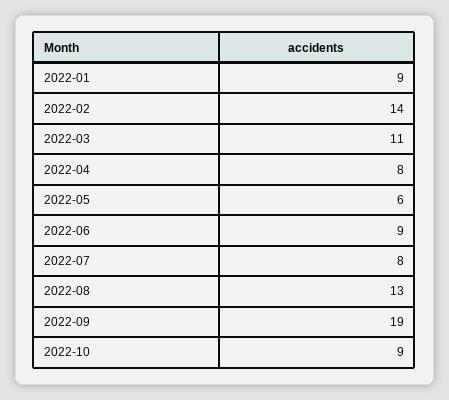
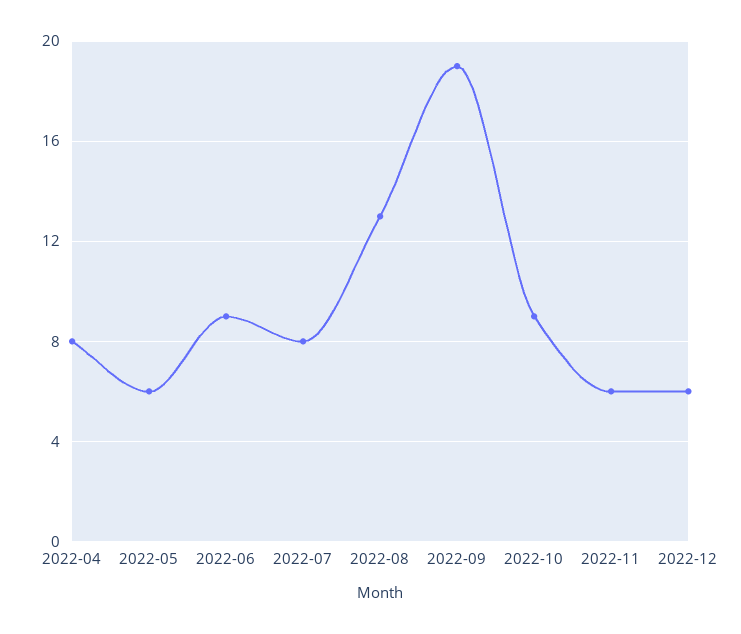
2022-01: 9 -> none
2022-02: 14 -> none
2022-03: 11 -> none
2022-11: none -> 6
2022-12: none -> 6

